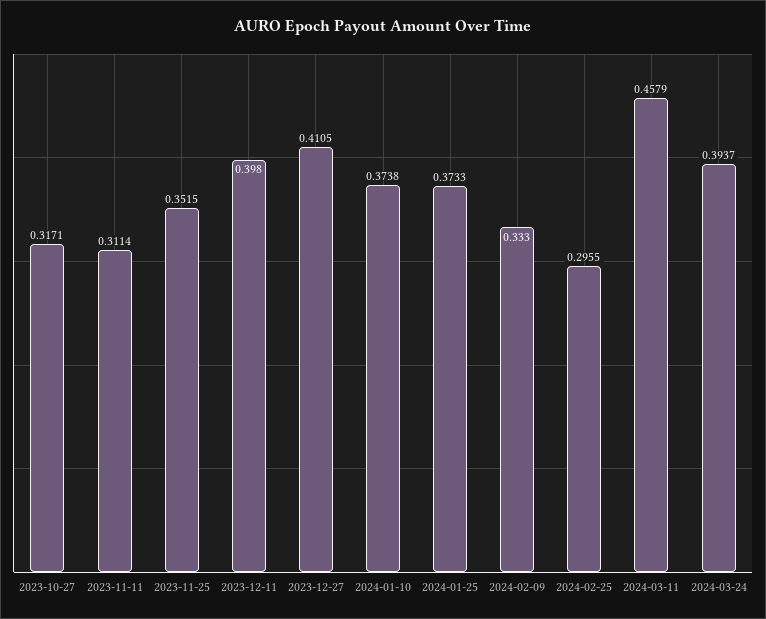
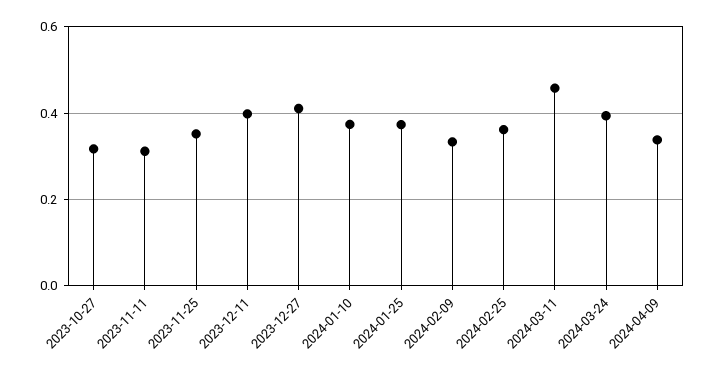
2024-02-25: 0.2955 -> 0.36
2024-04-09: none -> 0.34

